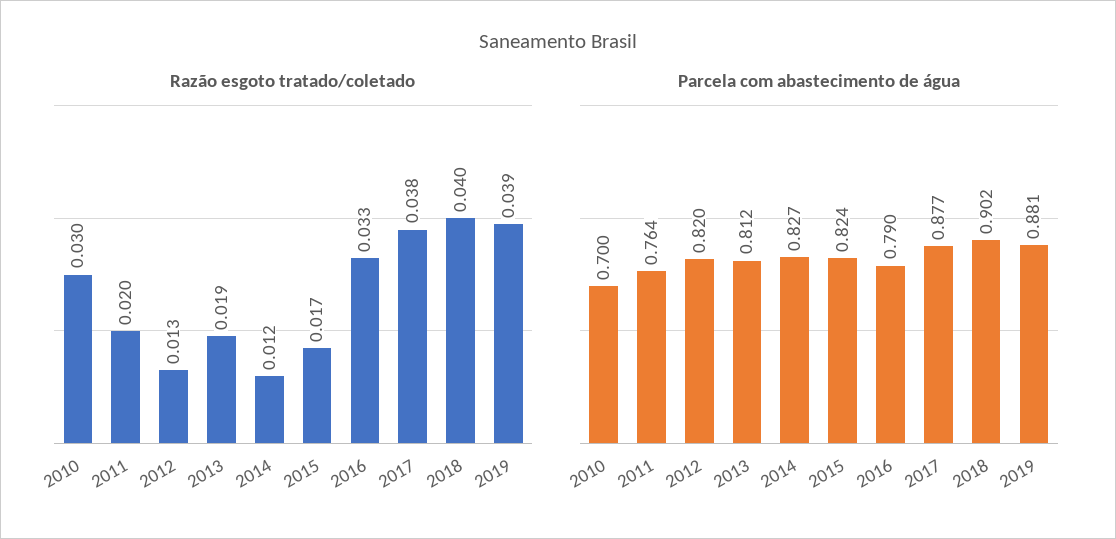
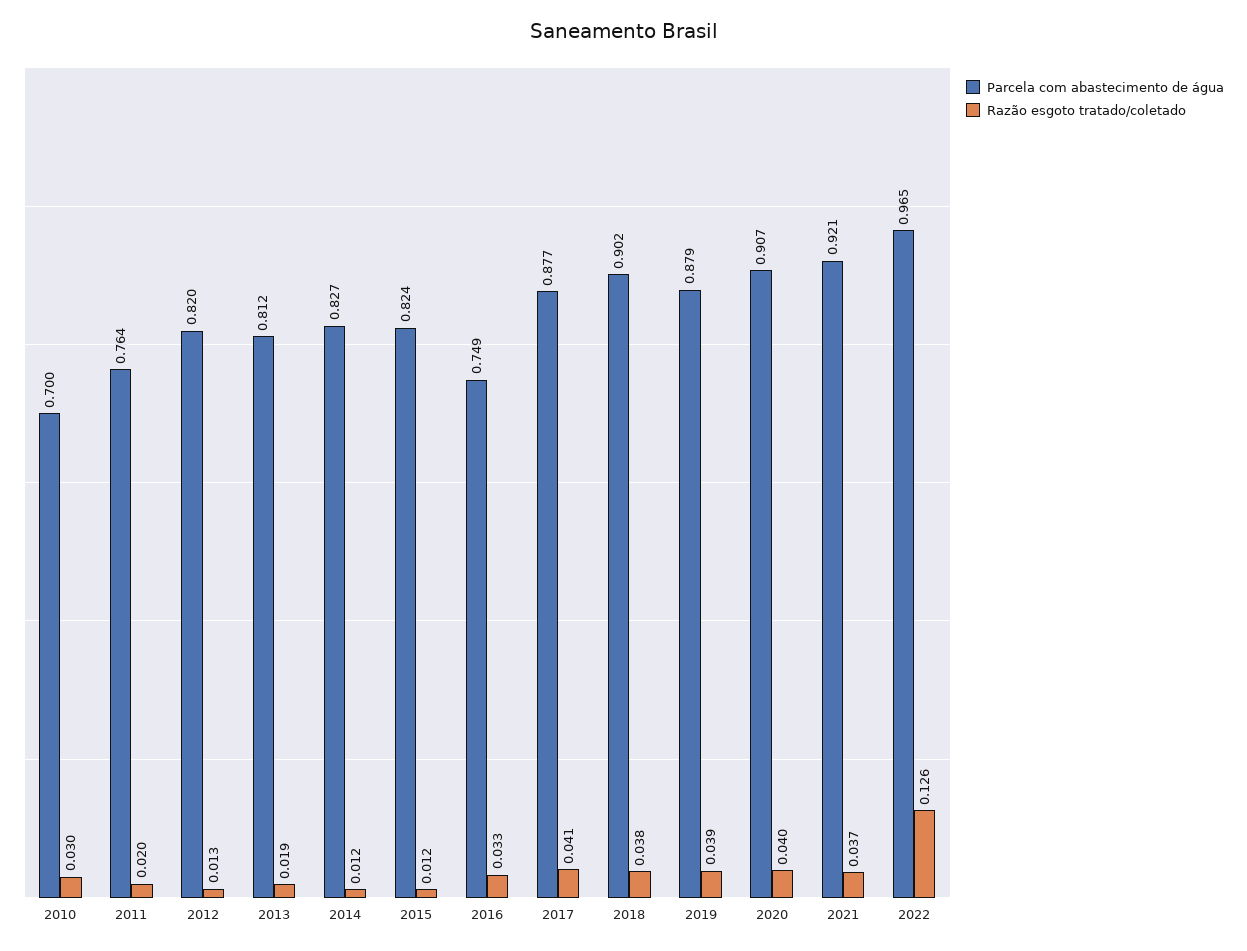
Razão esgoto tratado/coletado, 2015: 0.017 -> 0.012
Razão esgoto tratado/coletado, 2017: 0.038 -> 0.041
Razão esgoto tratado/coletado, 2018: 0.04 -> 0.038
Parcela com abastecimento de água, 2016: 0.79 -> 0.749
Parcela com abastecimento de água, 2019: 0.881 -> 0.879
Parcela com abastecimento de água, 2020: none -> 0.907
Razão esgoto tratado/coletado, 2020: none -> 0.04
Parcela com abastecimento de água, 2021: none -> 0.921
Razão esgoto tratado/coletado, 2021: none -> 0.037
Parcela com abastecimento de água, 2022: none -> 0.965
Razão esgoto tratado/coletado, 2022: none -> 0.126

